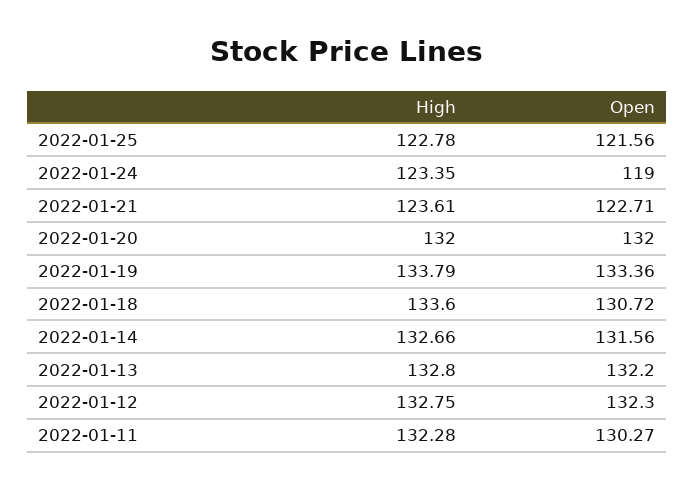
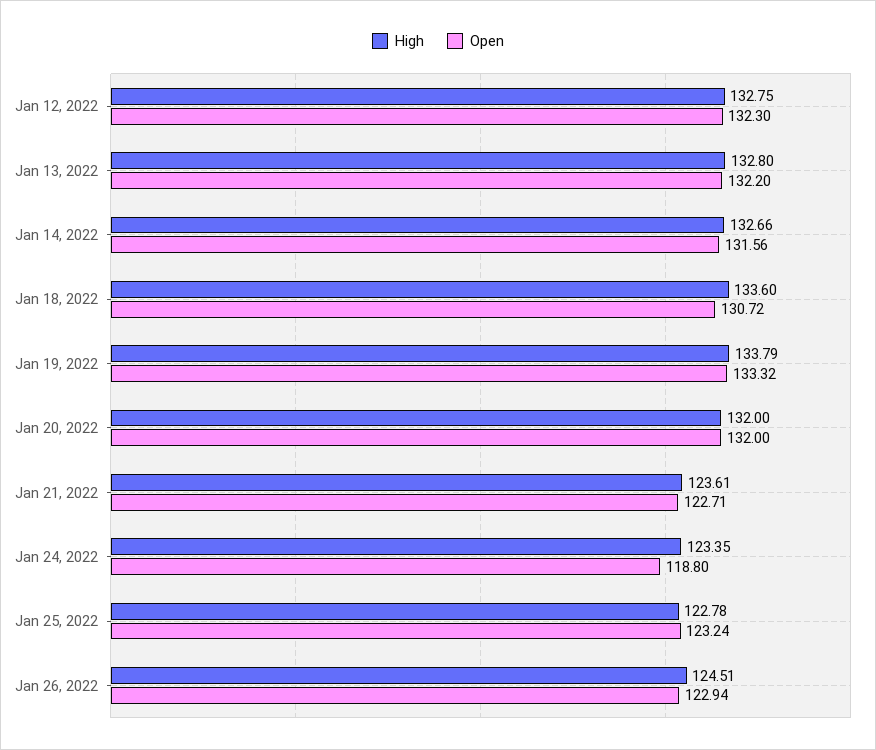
Open, 2022-01-25: 121.56 -> 123.24
Open, 2022-01-24: 119 -> 118.8
Open, 2022-01-19: 133.36 -> 133.32
High, 2022-01-11: 132.28 -> none
Open, 2022-01-11: 130.27 -> none
High, Jan 26, 2022: none -> 124.51
Open, Jan 26, 2022: none -> 122.94

